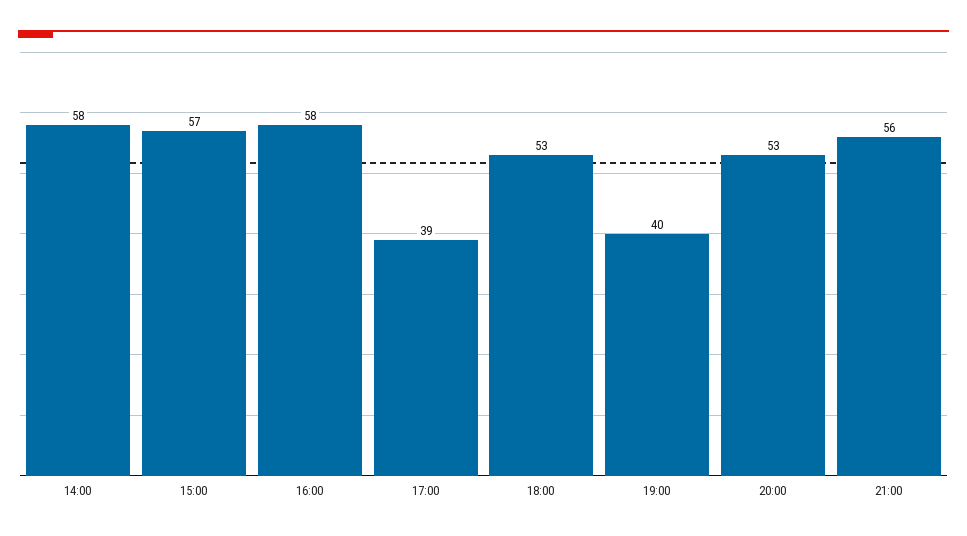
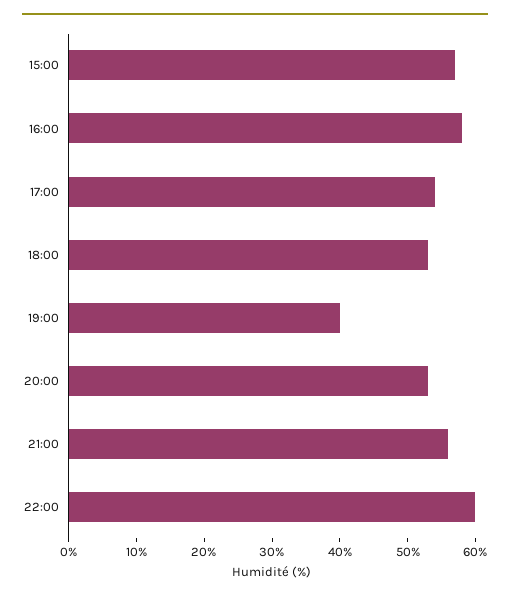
14:00: 58 -> none
17:00: 39 -> 55
22:00: none -> 60

